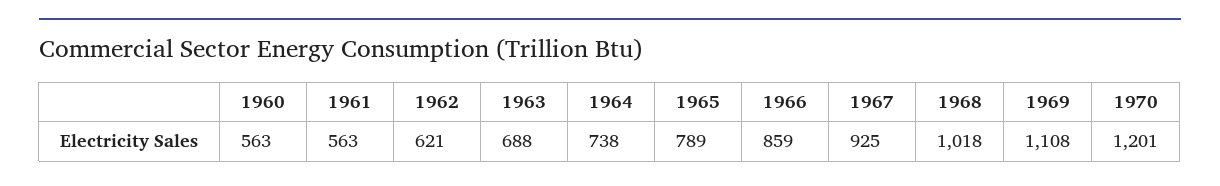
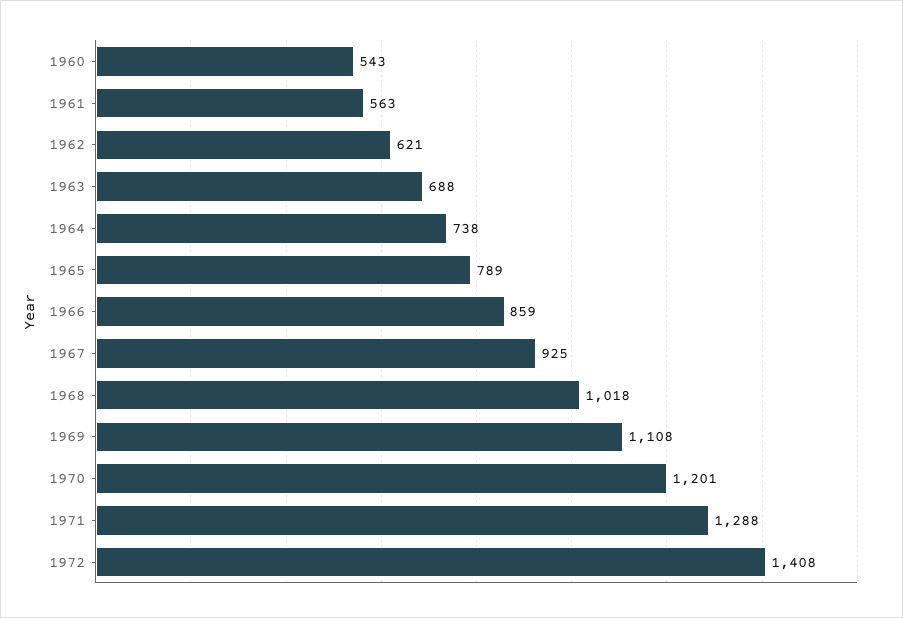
1960: 563 -> 543
1971: none -> 1288
1972: none -> 1408

